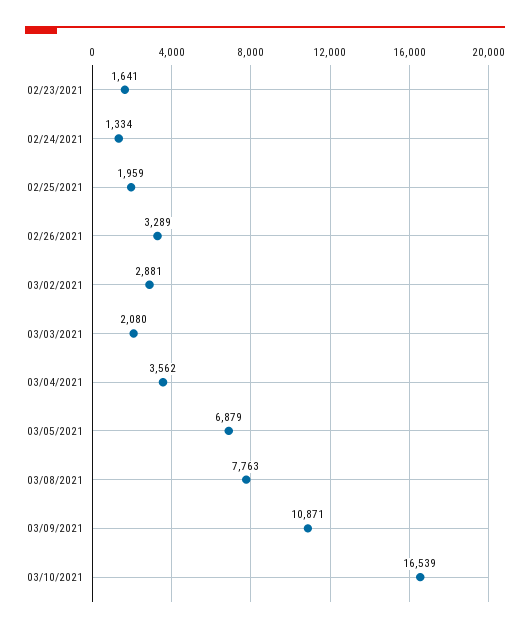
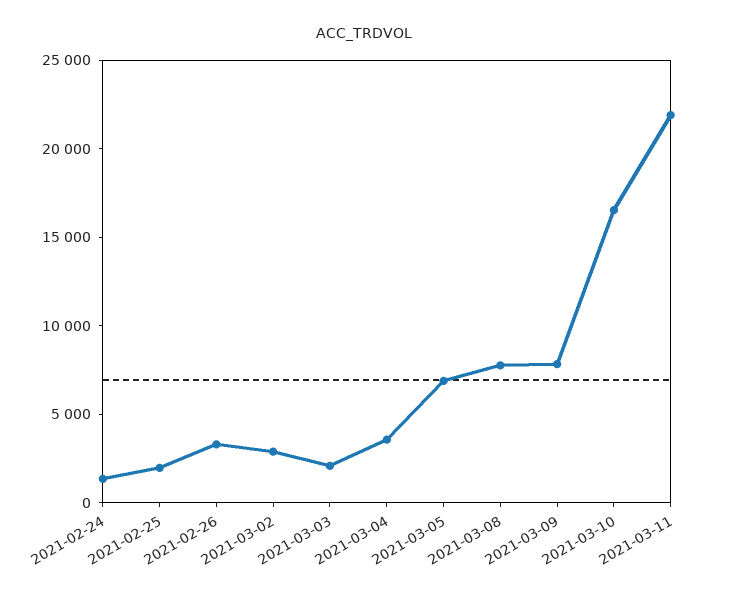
02/23/2021: 1641 -> none
03/09/2021: 10871 -> 8000
2021-03-11: none -> 22000

